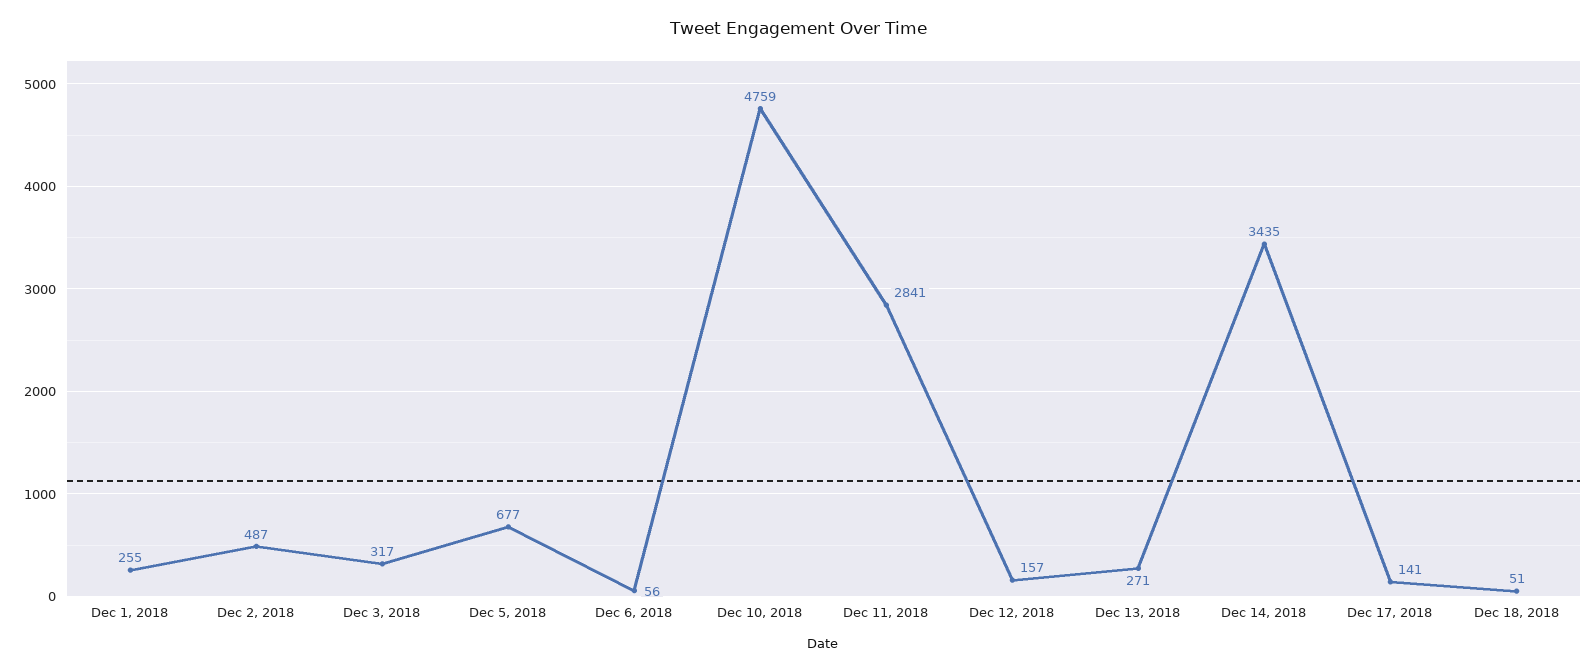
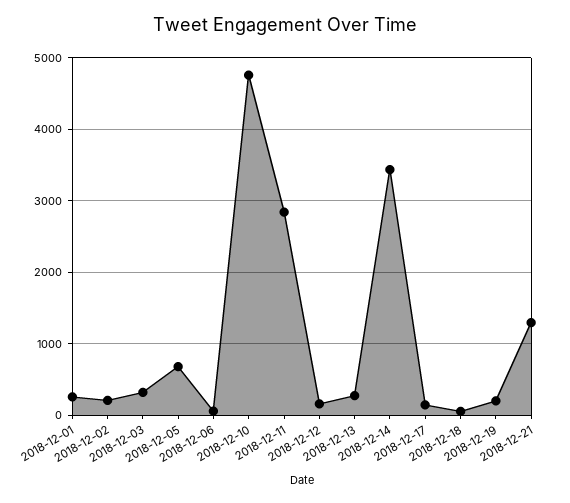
Dec 2, 2018: 487 -> 200
2018-12-19: none -> 200
2018-12-21: none -> 1300

